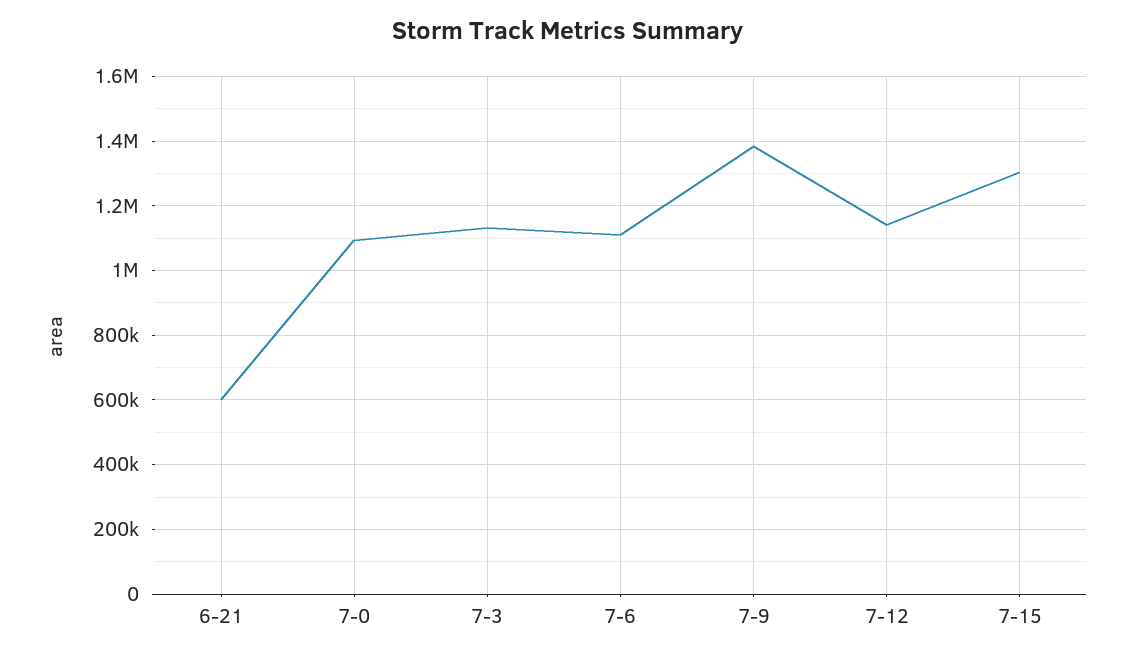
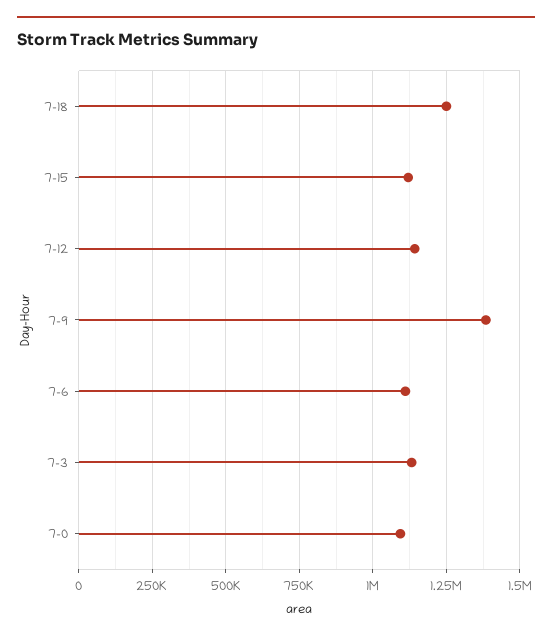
6-21: 600000 -> none
7-15: 1300000 -> 1125000
7-18: none -> 1250000

